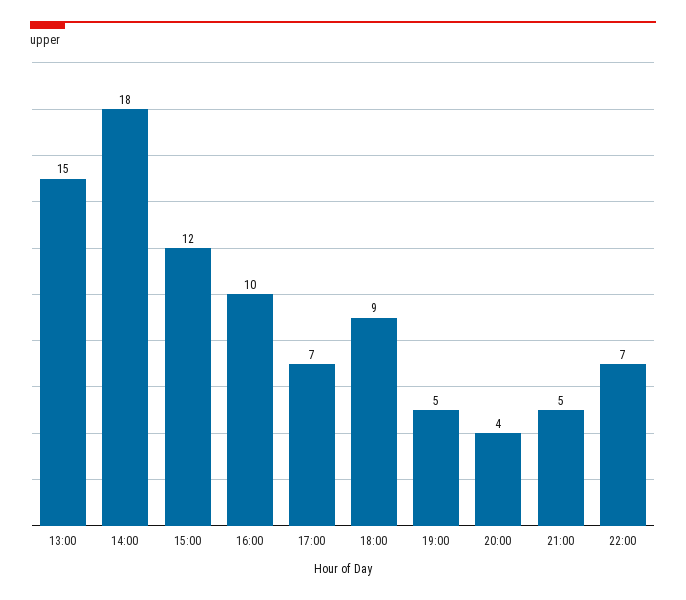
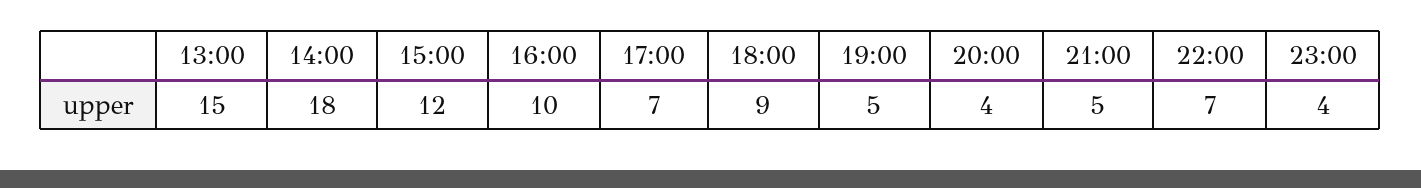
23:00: none -> 4

